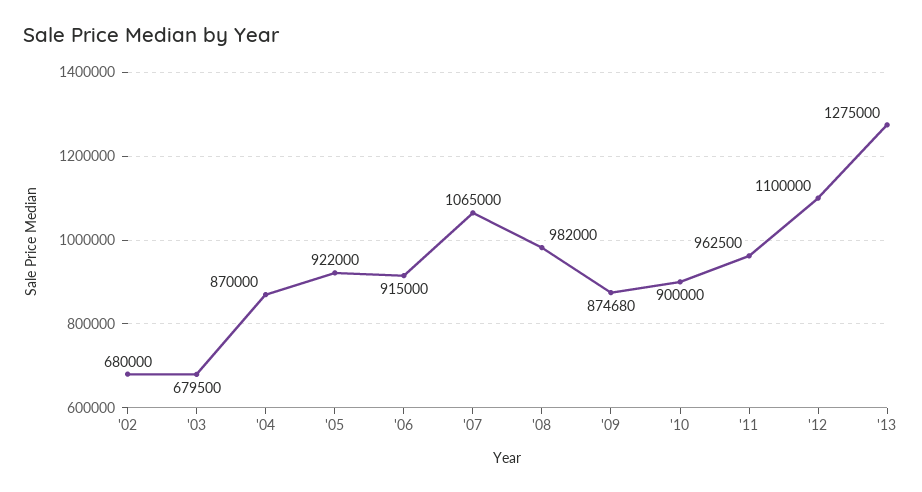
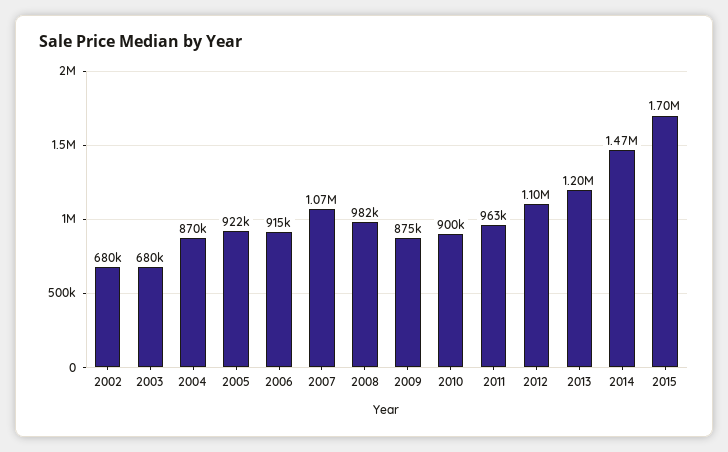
'13: 1275000 -> 1200000
2014: none -> 1470000
2015: none -> 1700000

